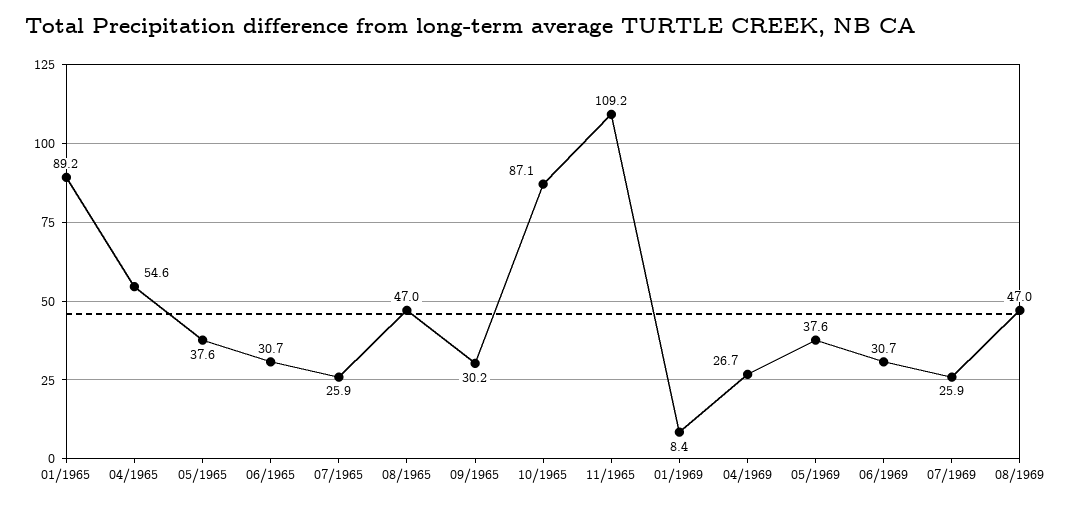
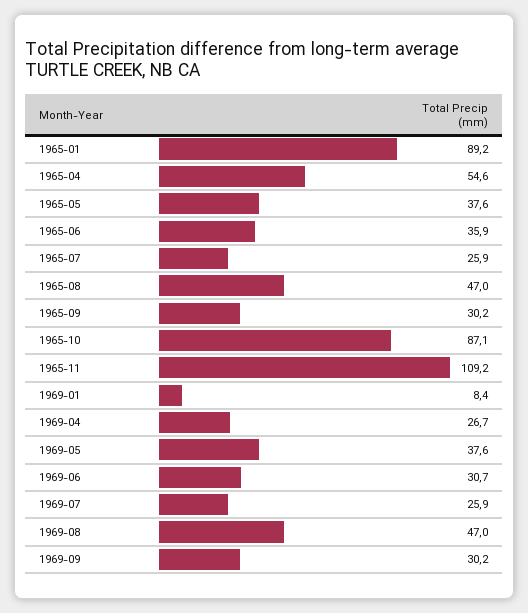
06/1965: 30.7 -> 35.9
1969-09: none -> 30.2

